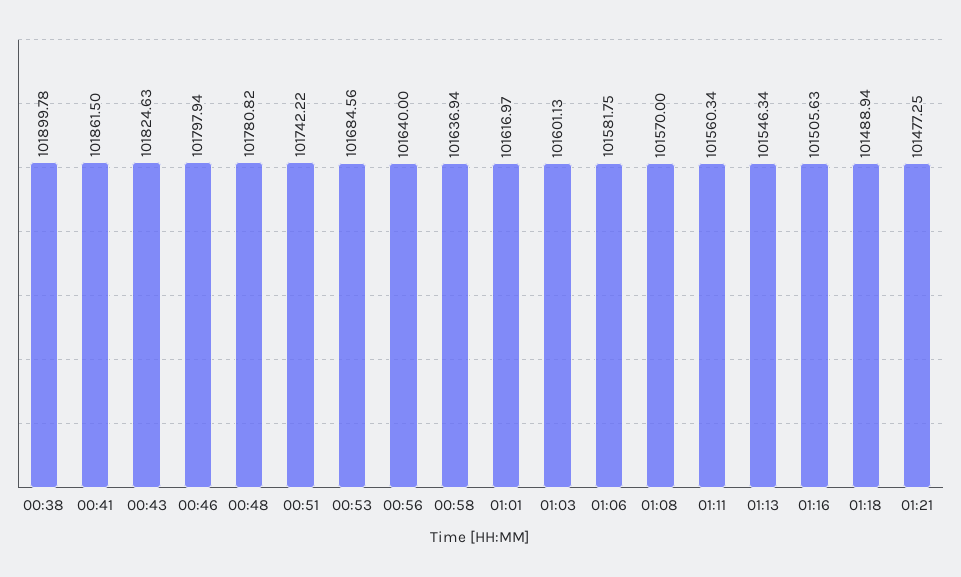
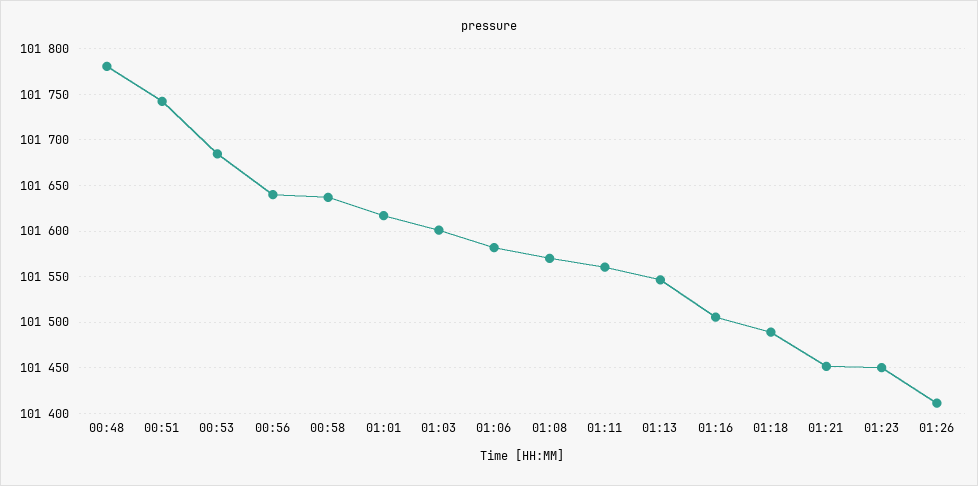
00:38: 101899.78 -> none
00:41: 101861.5 -> none
00:43: 101824.63 -> none
00:46: 101797.94 -> none
01:21: 101477.25 -> 101450
01:23: none -> 101450
01:26: none -> 101410

